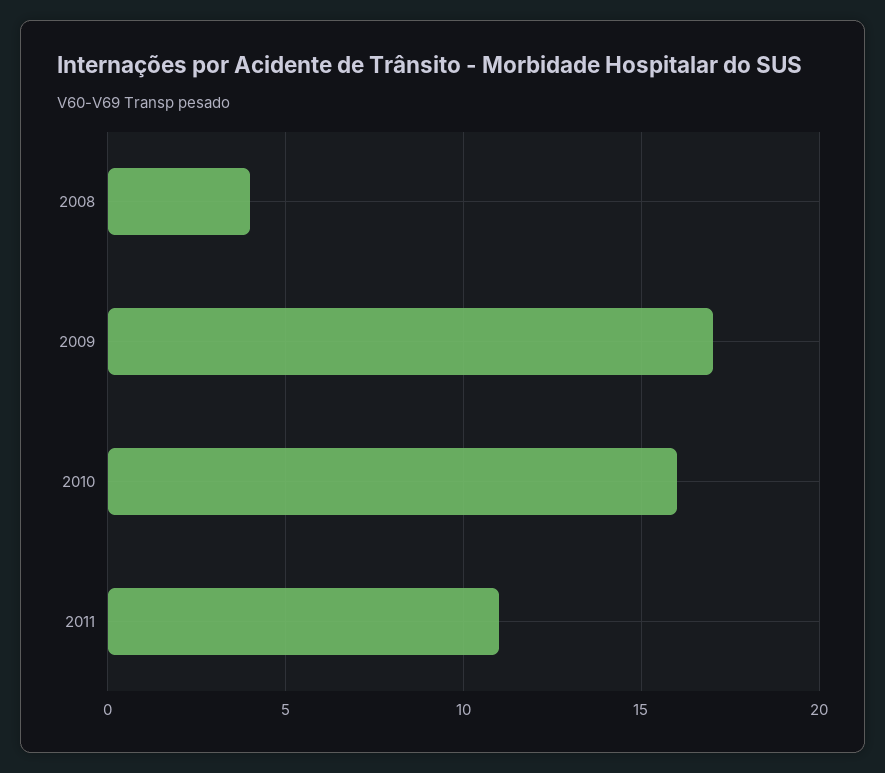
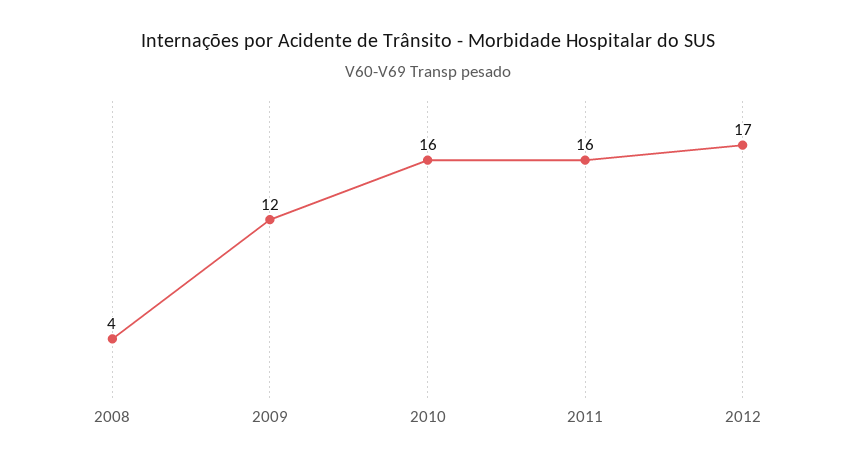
2009: 17 -> 12
2011: 11 -> 16
2012: none -> 17

